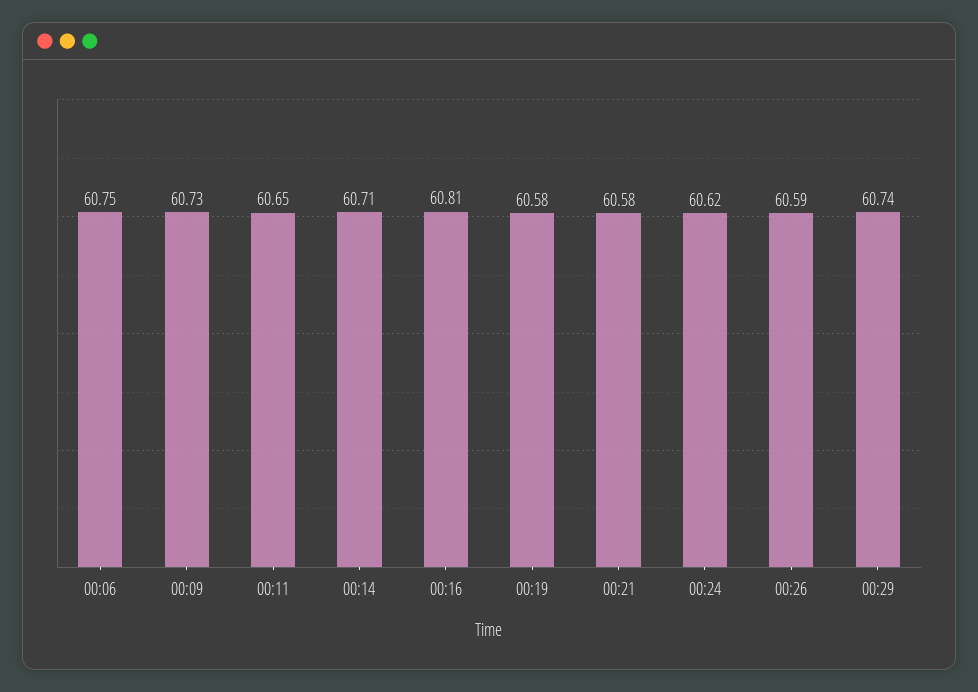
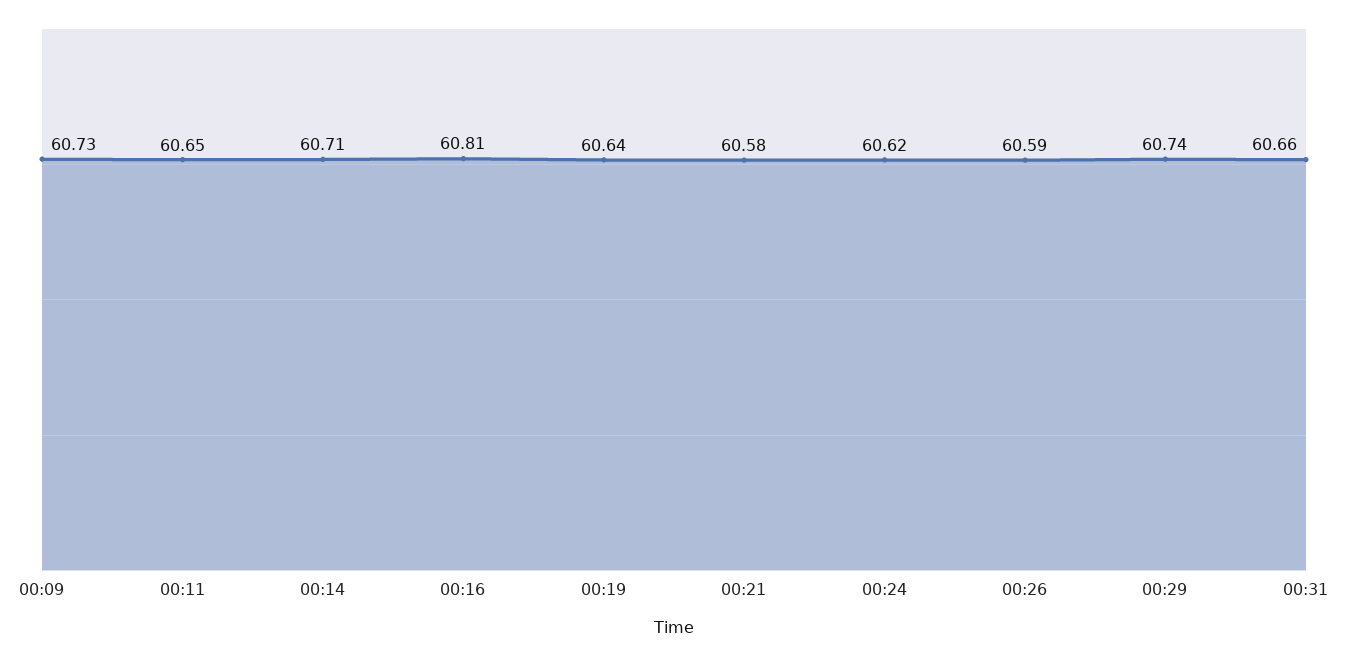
00:06: 60.75 -> none
00:19: 60.58 -> 60.64
00:31: none -> 60.66

